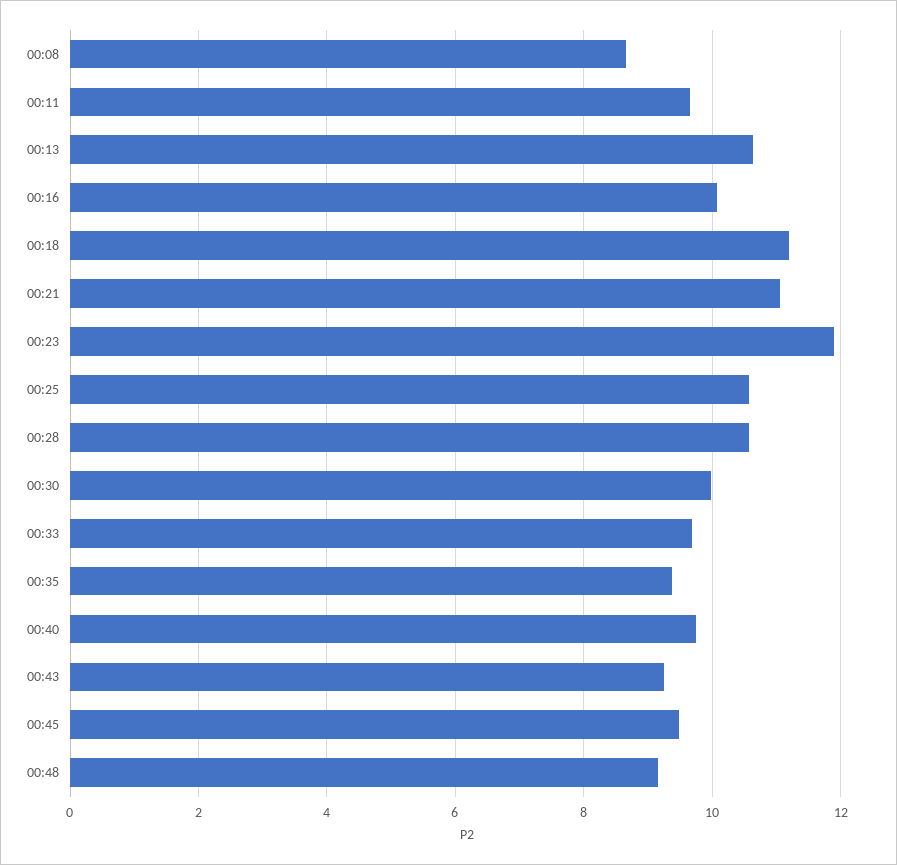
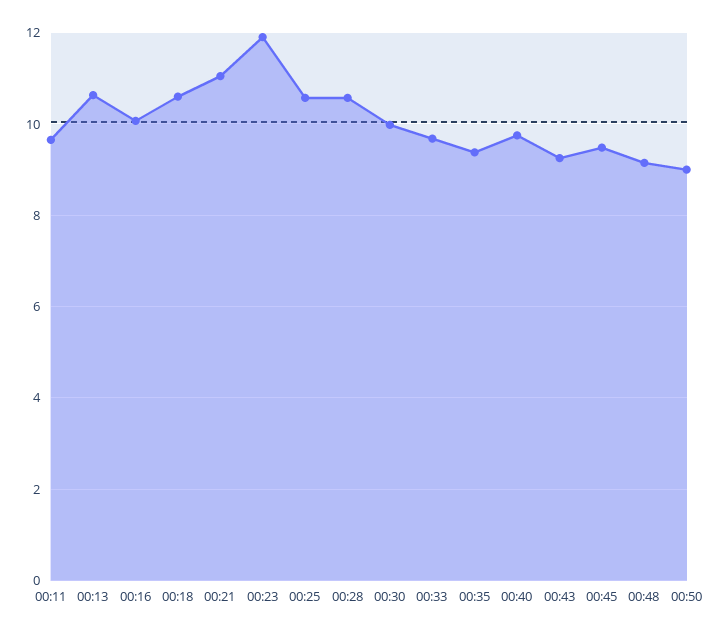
00:08: 8.6 -> none
00:18: 11.2 -> 10.6
00:50: none -> 9

